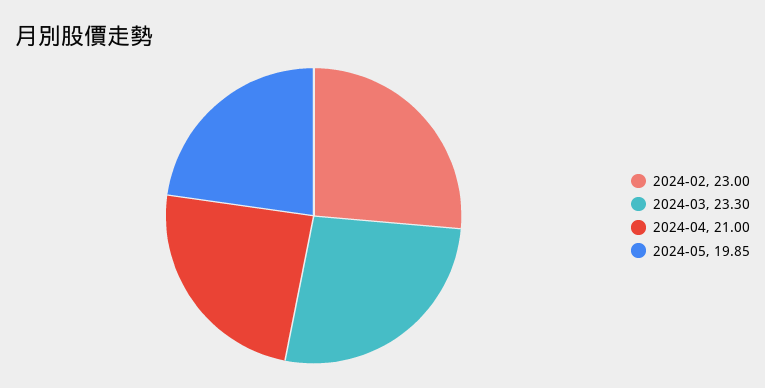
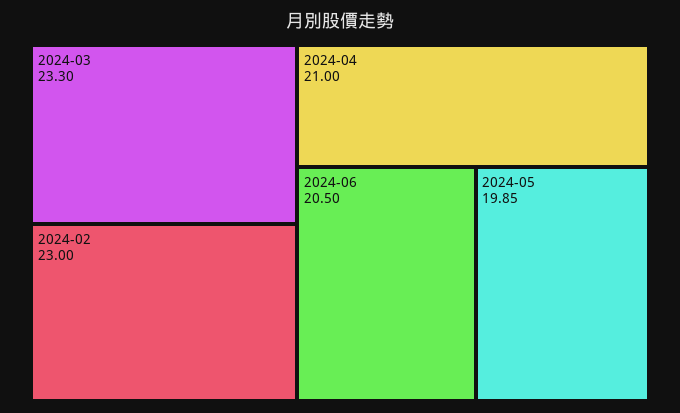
2024-06: none -> 20.5

